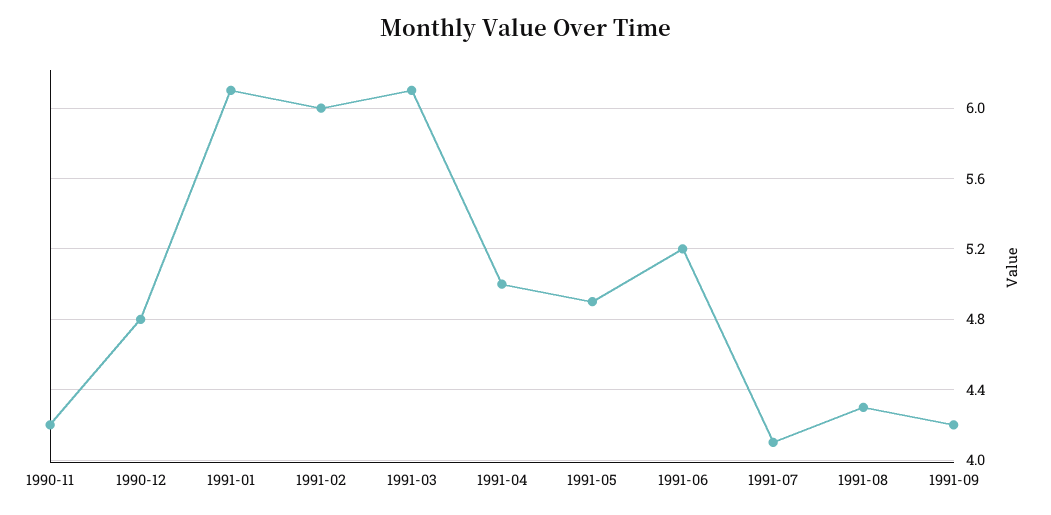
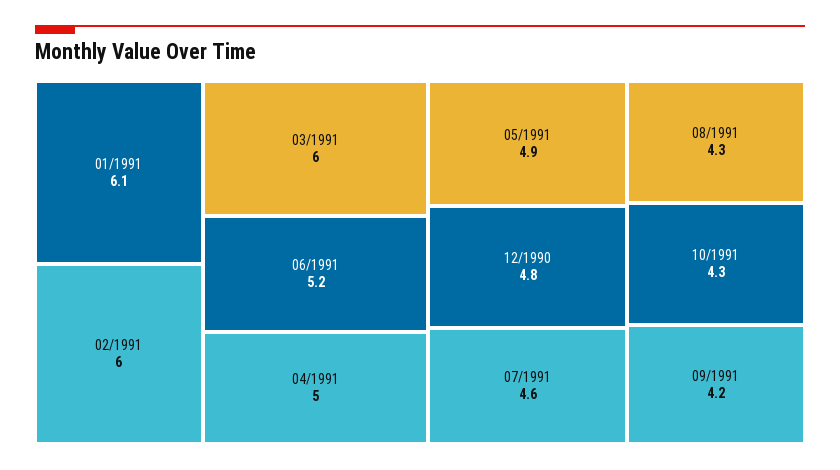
1990-11: 4.2 -> none
1991-03: 6.1 -> 6
1991-07: 4.1 -> 4.6
10/1991: none -> 4.3

